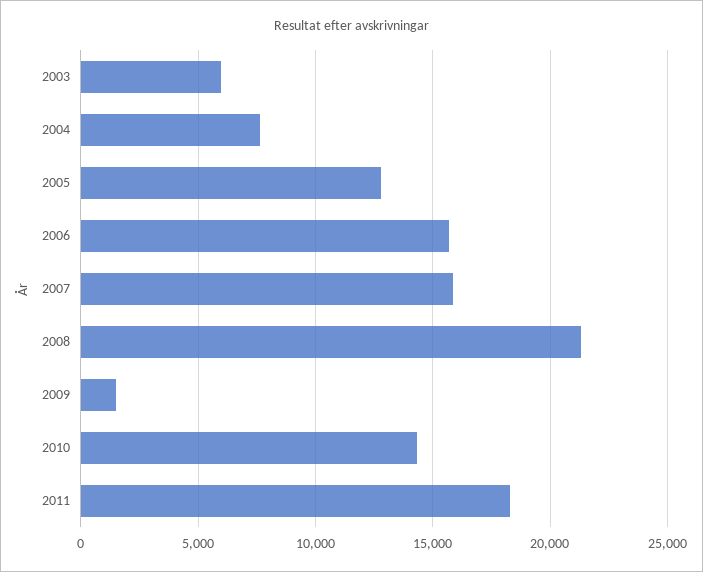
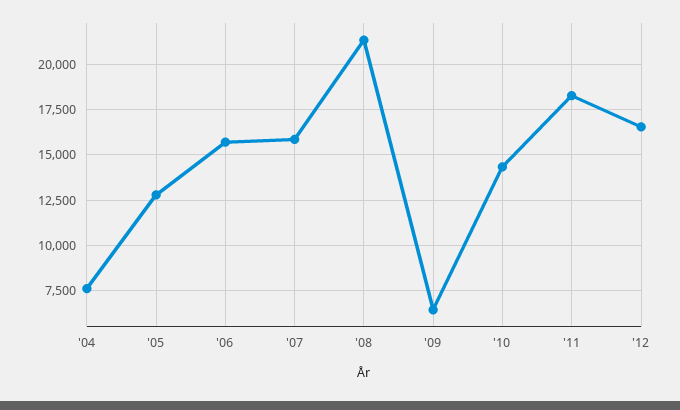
2003: 6000 -> none
2009: 1500 -> 6500
'12: none -> 16500

